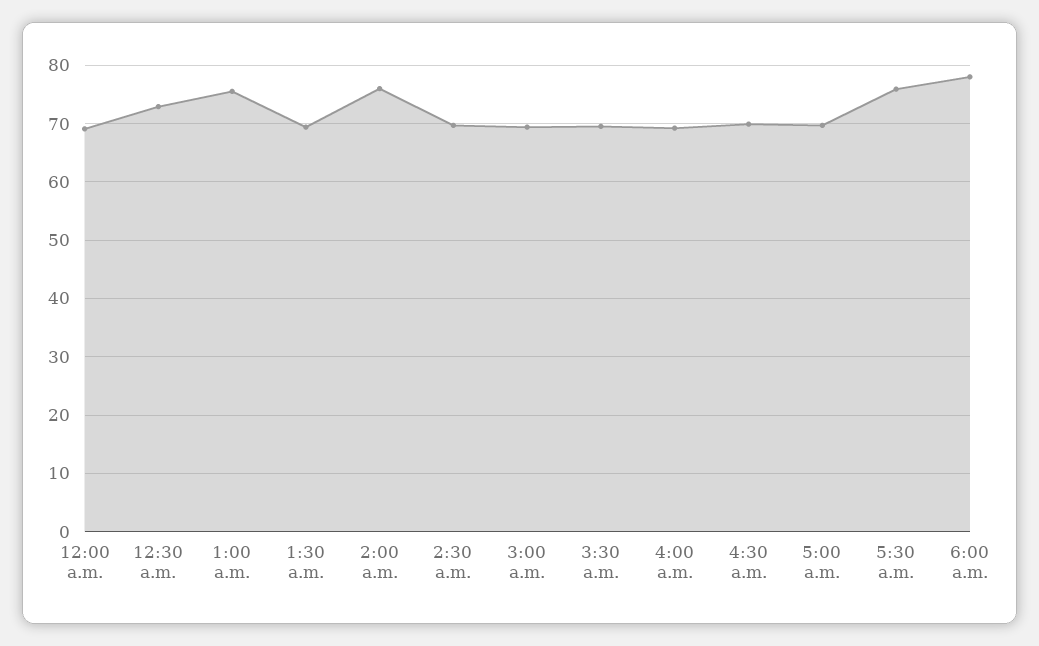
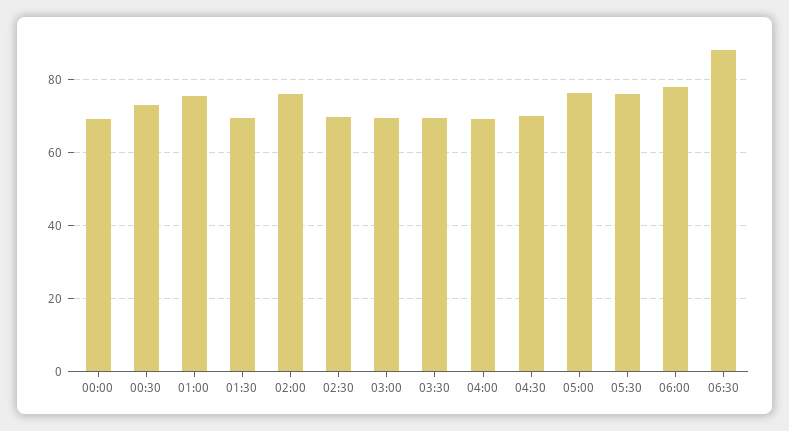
5:00 a.m.: 70 -> 76
06:30: none -> 88

